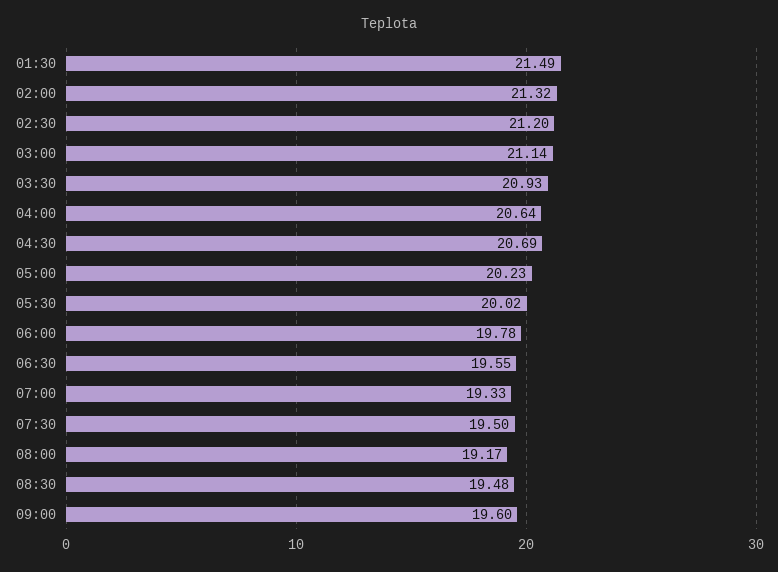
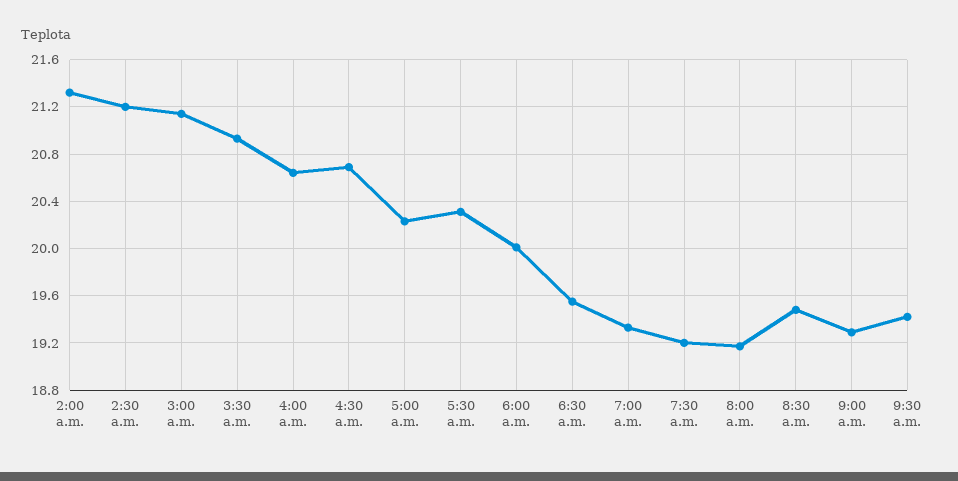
01:30: 21.49 -> none
05:30: 20.02 -> 20.3
06:00: 19.78 -> 20
07:30: 19.5 -> 19.2
09:00: 19.6 -> 19.3
9:30 a.m.: none -> 19.4

